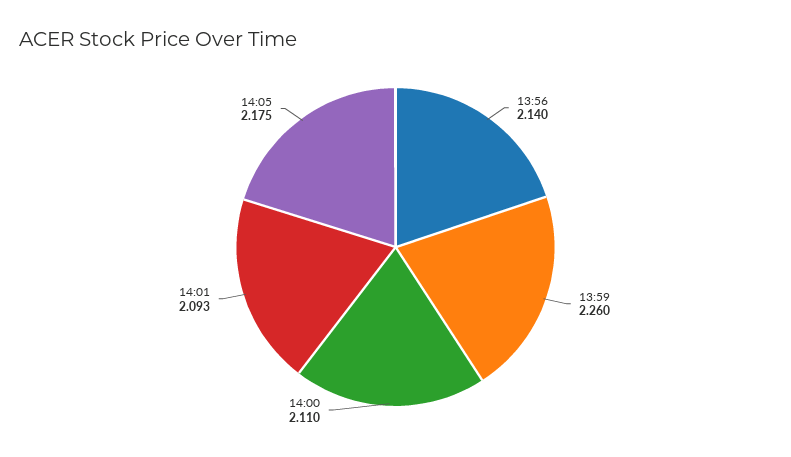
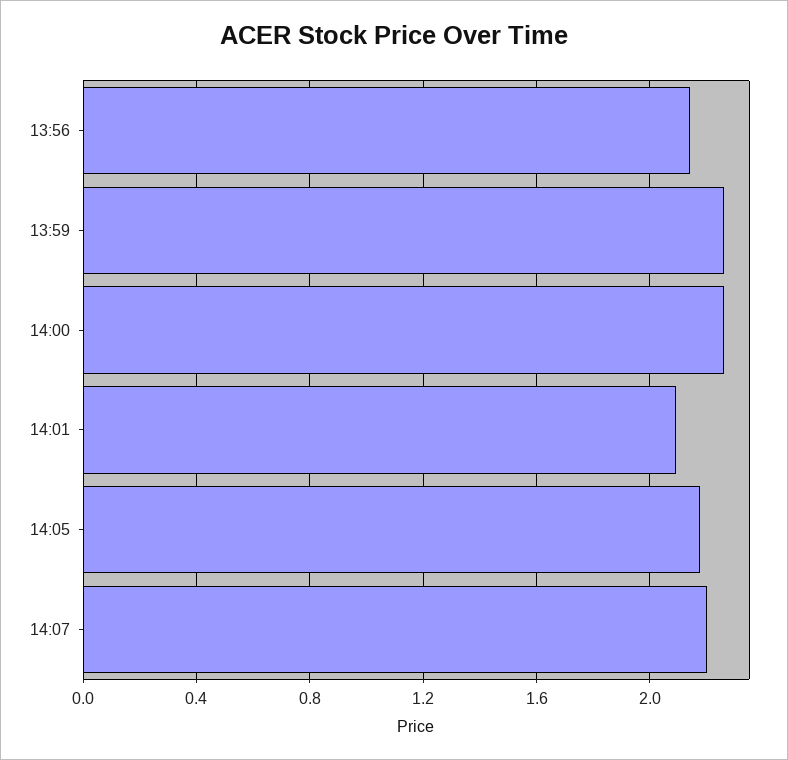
14:00: 2.11 -> 2.25
14:07: none -> 2.2

